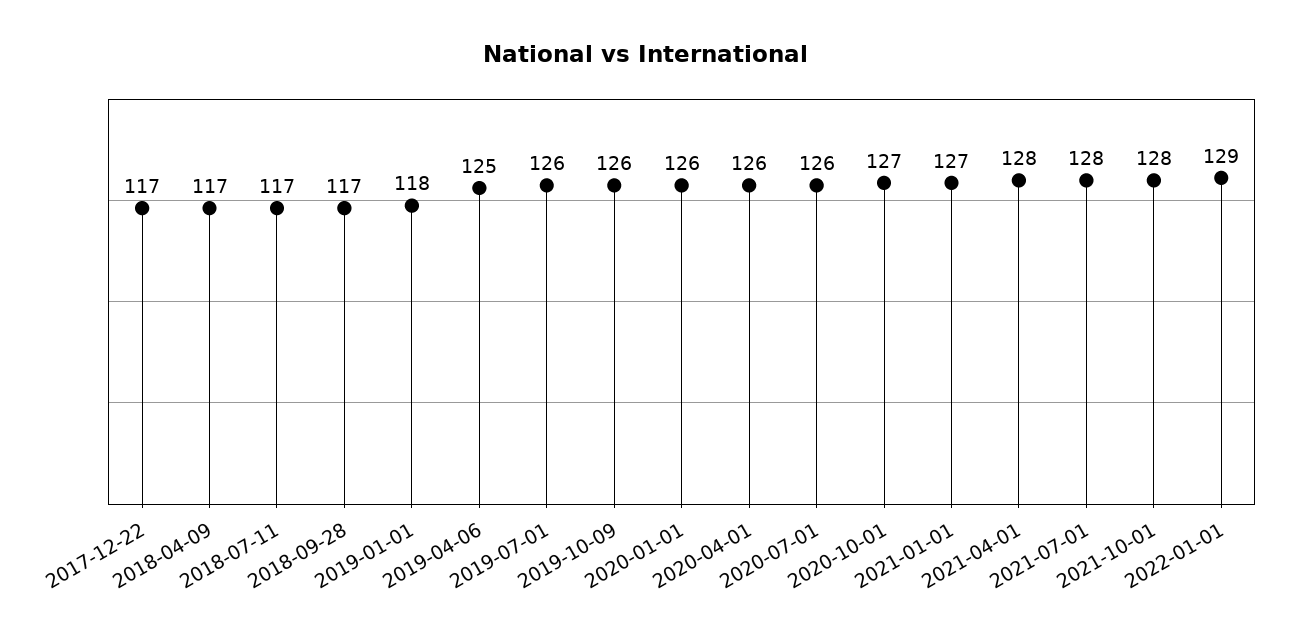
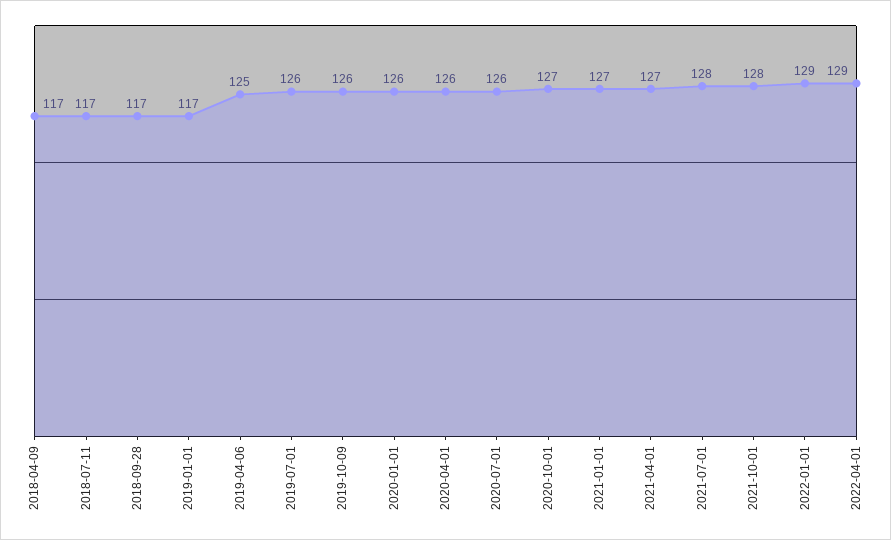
2017-12-22: 117 -> none
2019-01-01: 118 -> 117
2021-04-01: 128 -> 127
2022-04-01: none -> 129

